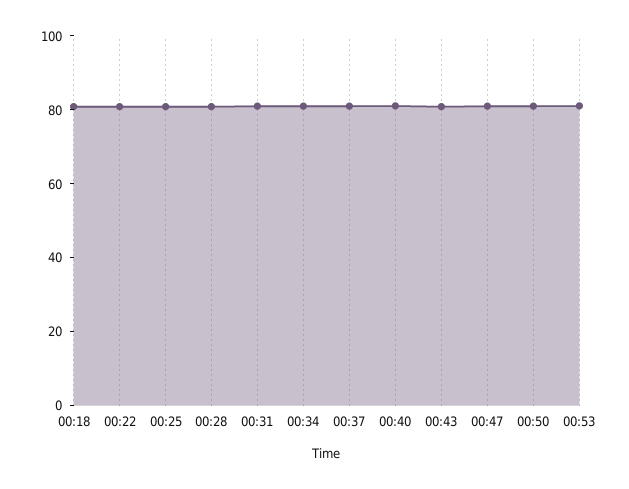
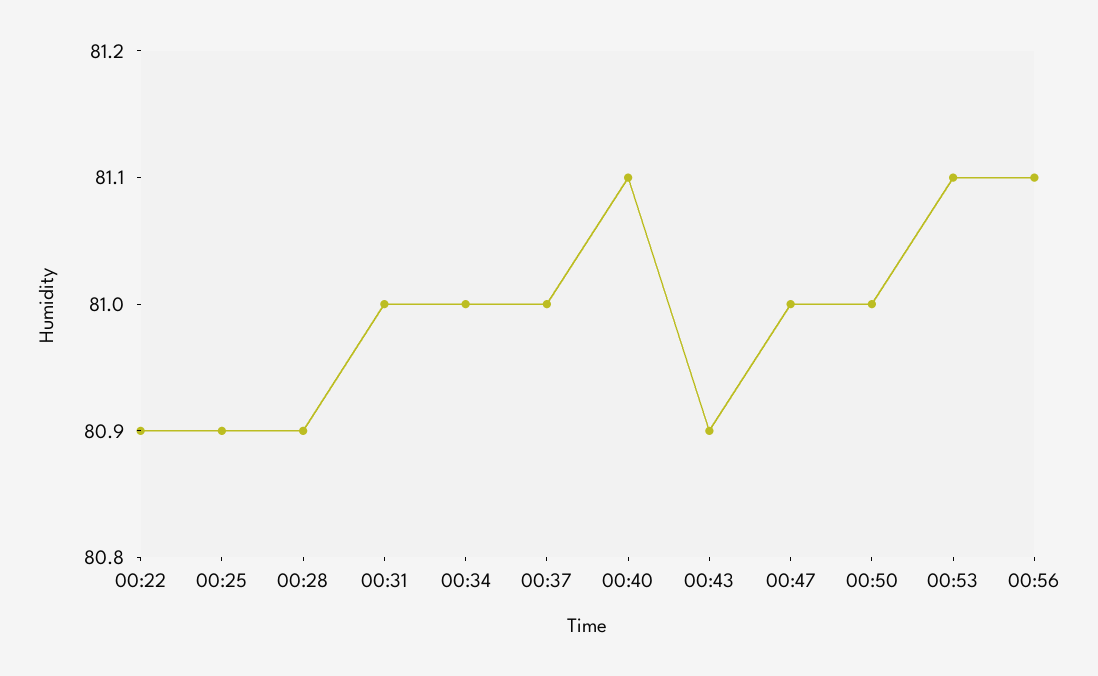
00:18: 80 -> none
00:56: none -> 81.1

